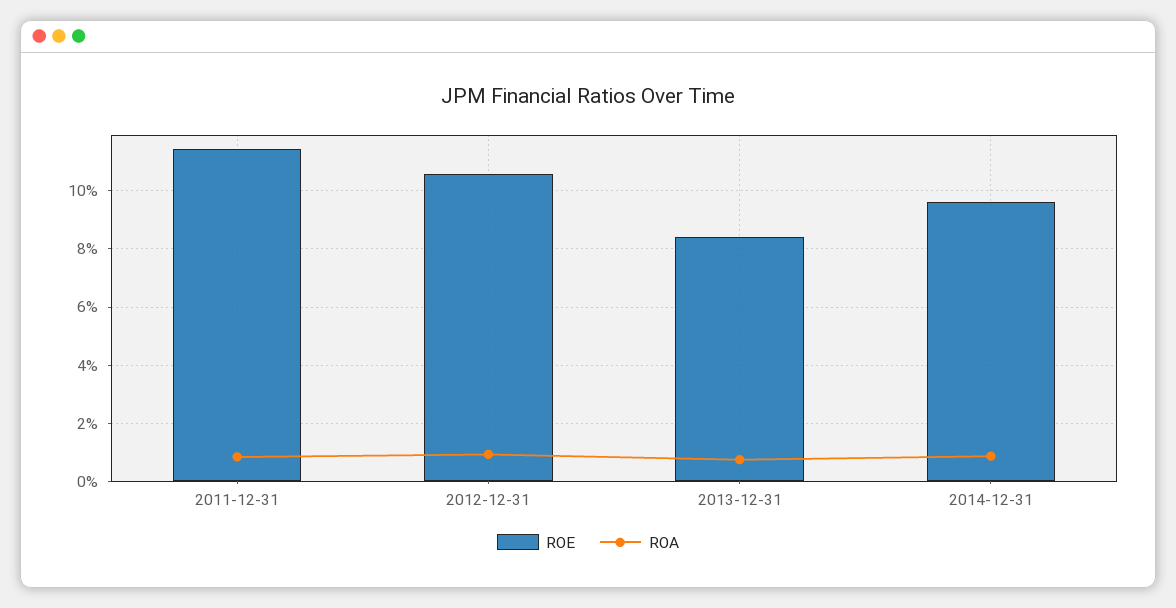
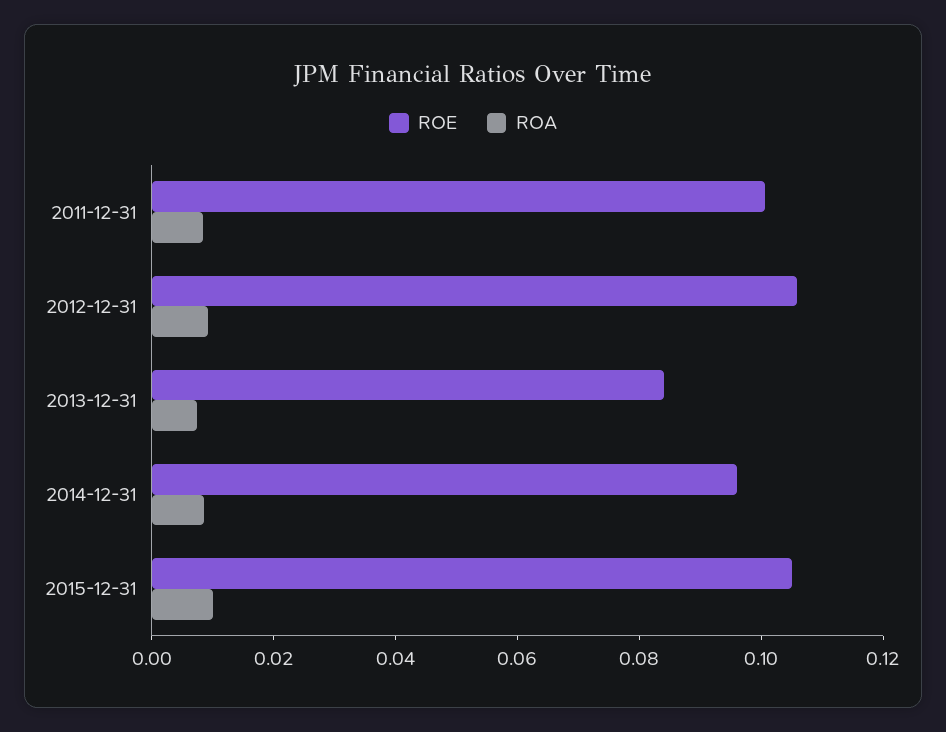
ROE, 2011-12-31: 0.115 -> 0.1
ROE, 2015-12-31: none -> 0.105
ROA, 2015-12-31: none -> 0.01

